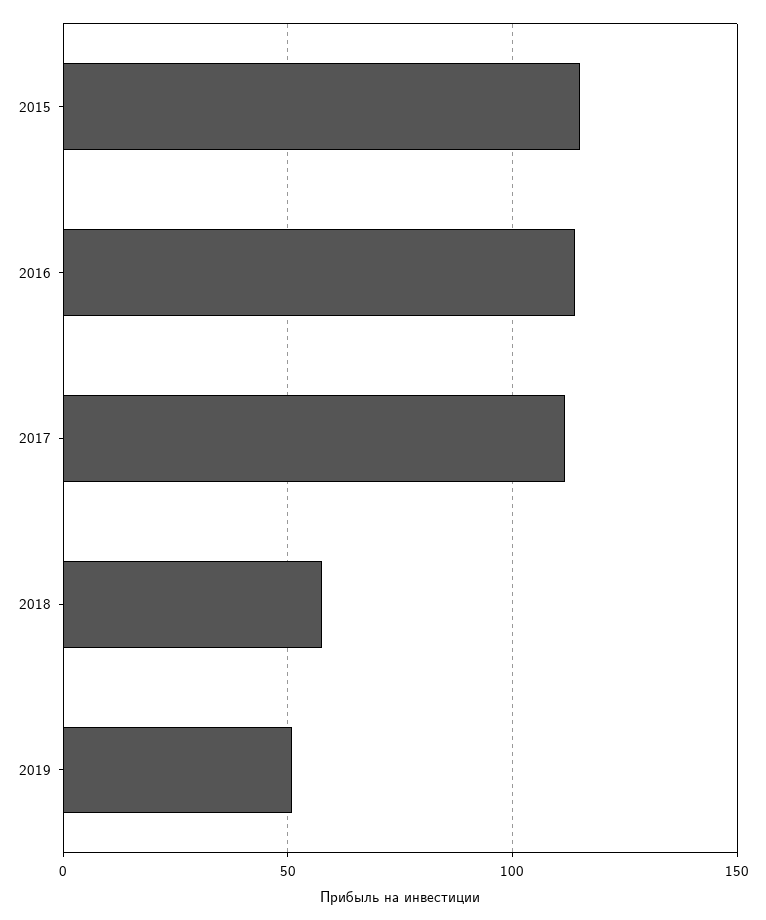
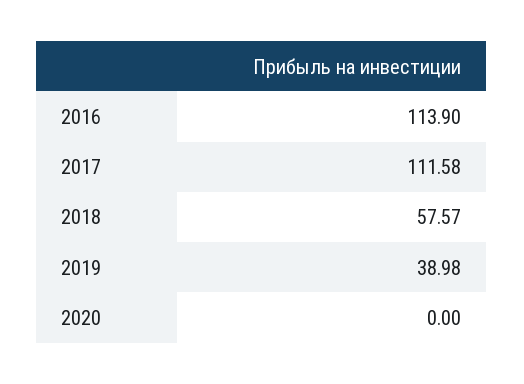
2015: 115 -> none
2019: 50 -> 38.98
2020: none -> 0

